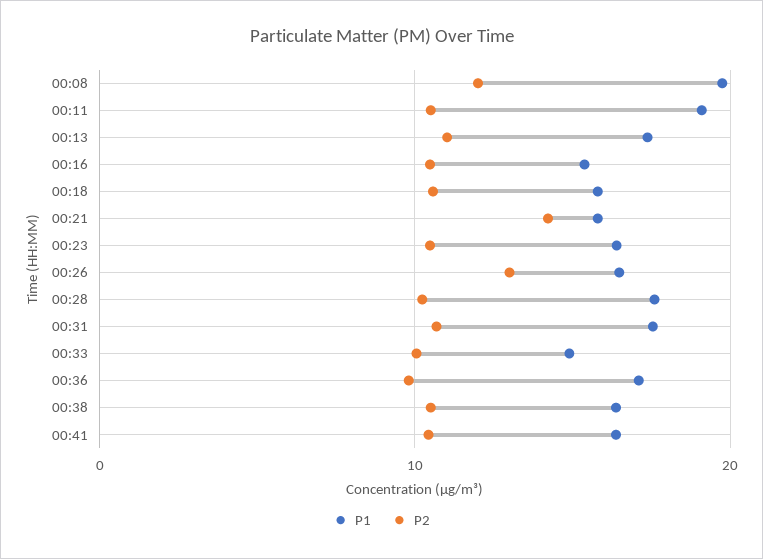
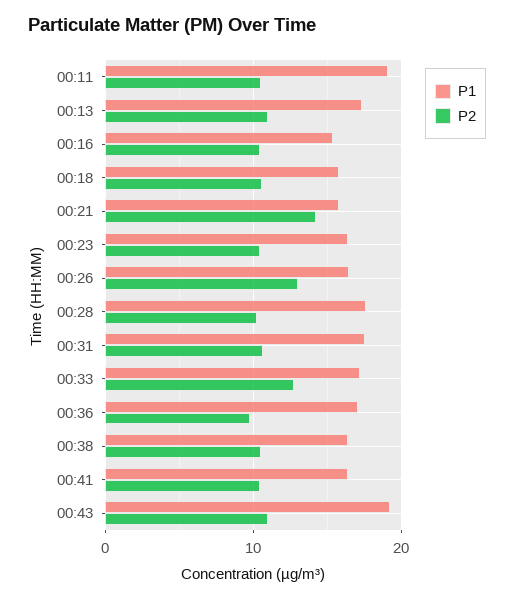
P1, 00:08: 20 -> none
P2, 00:08: 12 -> none
P1, 00:33: 15 -> 17
P2, 00:33: 10 -> 13
P1, 00:43: none -> 19
P2, 00:43: none -> 11

